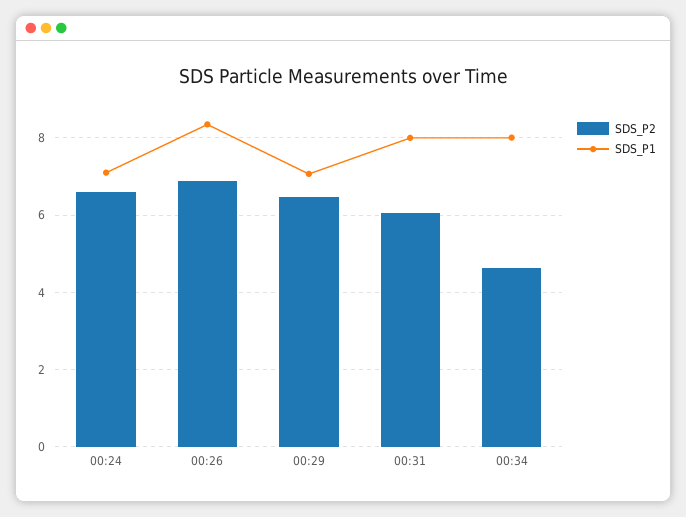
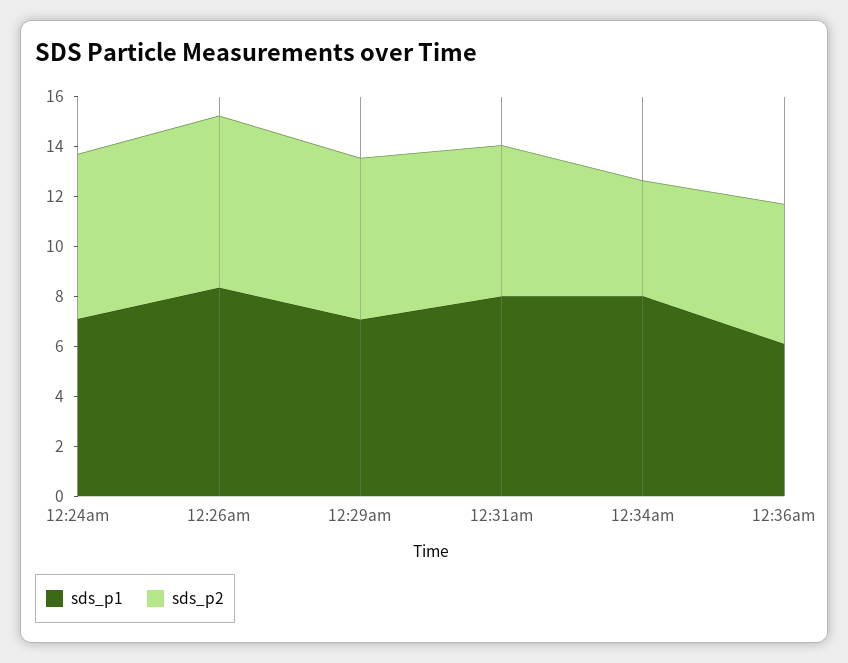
SDS_P1, 12:36am: none -> 6
SDS_P2, 12:36am: none -> 5.5

